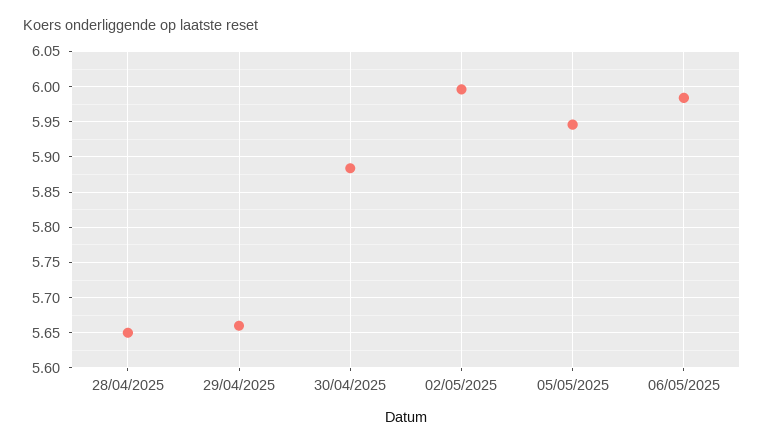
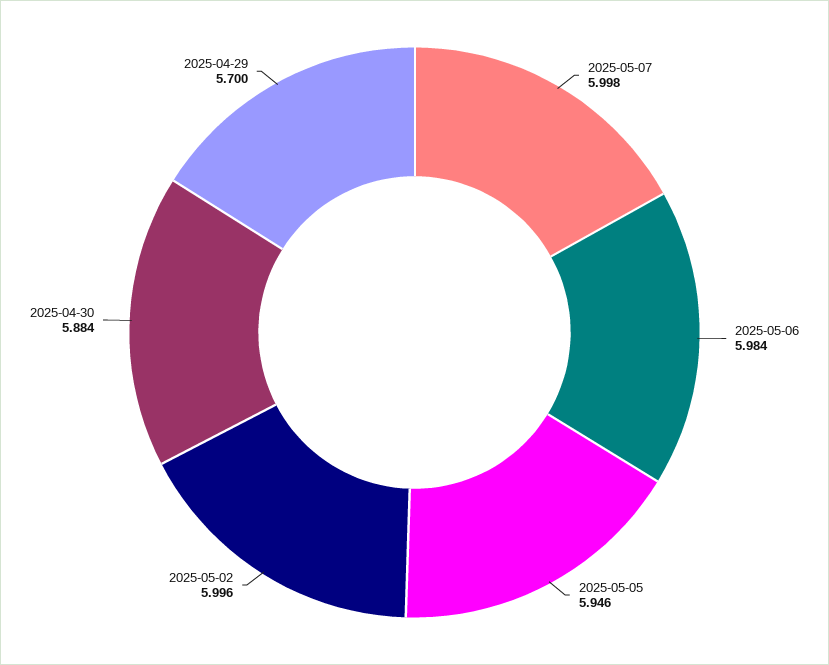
28/04/2025: 5.65 -> none
29/04/2025: 5.66 -> 5.7
2025-05-07: none -> 5.998

